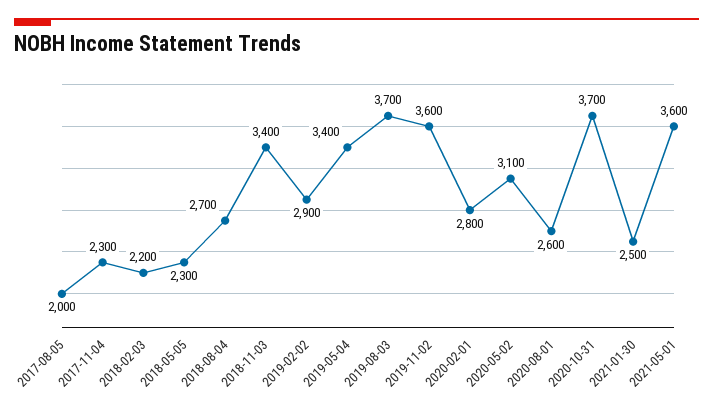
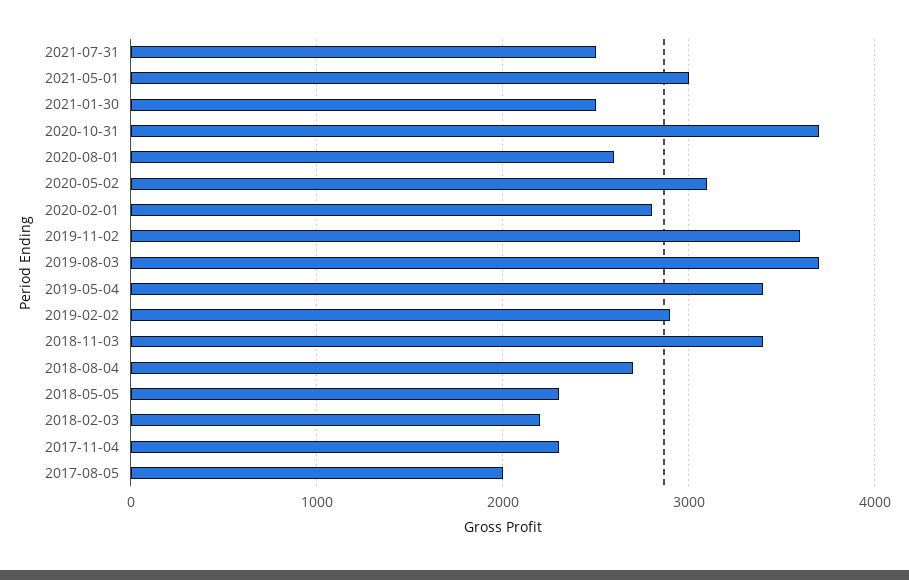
2021-05-01: 3600 -> 3000
2021-07-31: none -> 2500

